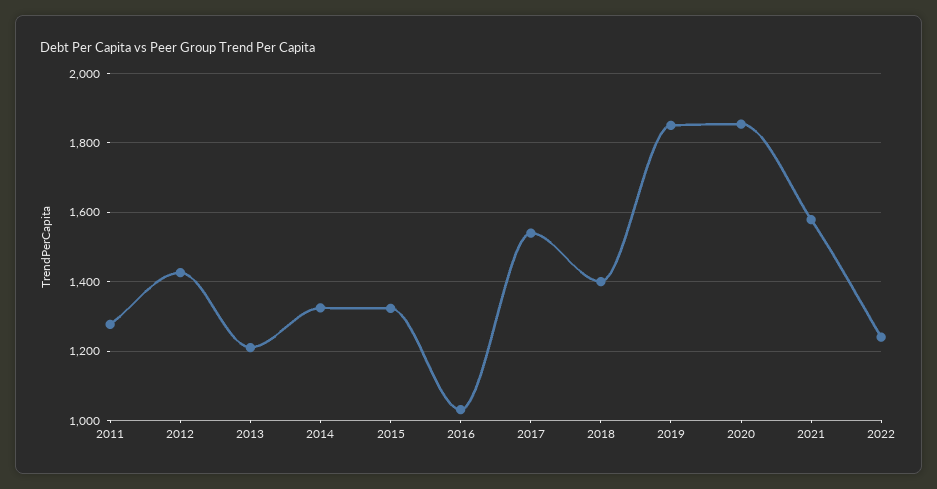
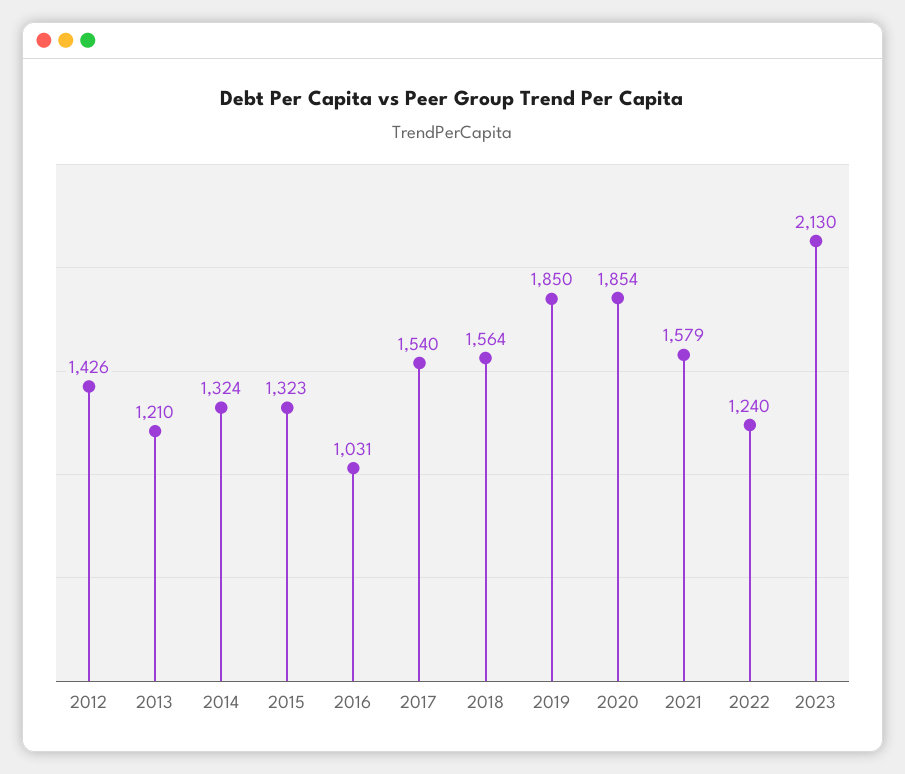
2011: 1280 -> none
2018: 1400 -> 1564
2023: none -> 2130

